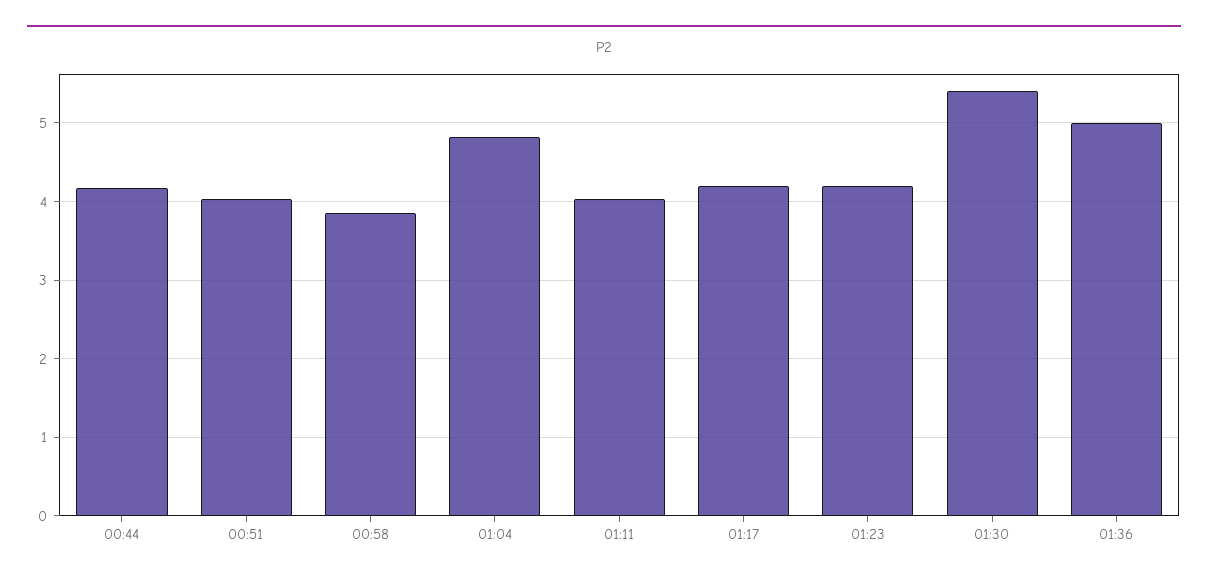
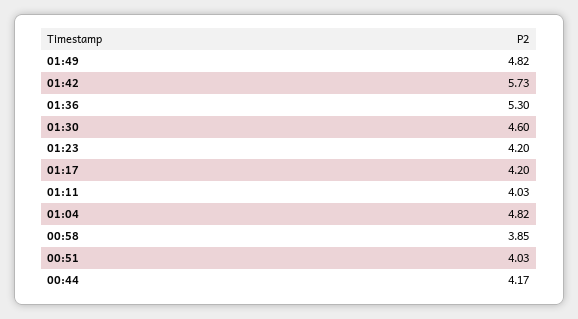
01:30: 5.4 -> 4.6
01:36: 5 -> 5.3
01:49: none -> 4.82
01:42: none -> 5.73

